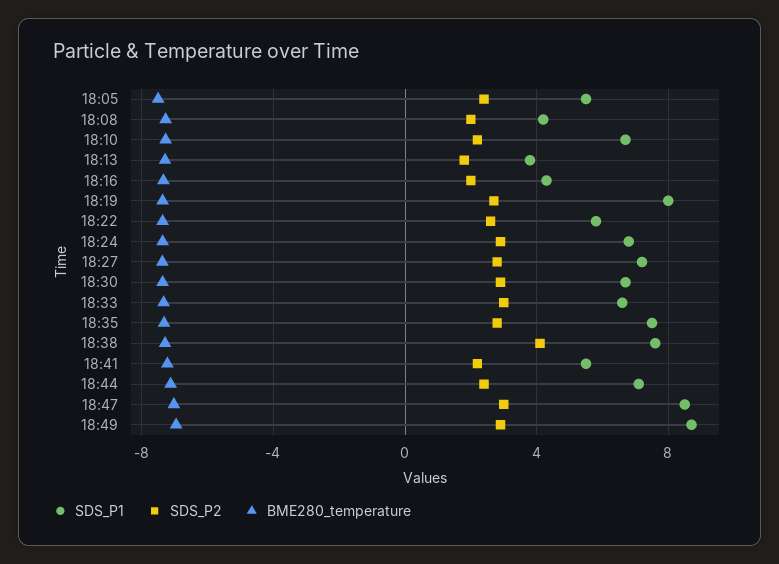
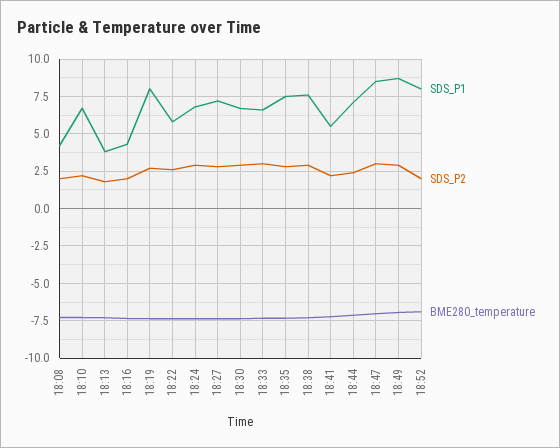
SDS_P1, 18:05: 5.5 -> none
SDS_P2, 18:05: 2.5 -> none
BME280_temperature, 18:05: -7.5 -> none
SDS_P2, 18:38: 4 -> 3
SDS_P1, 18:52: none -> 8
SDS_P2, 18:52: none -> 2
BME280_temperature, 18:52: none -> -7

